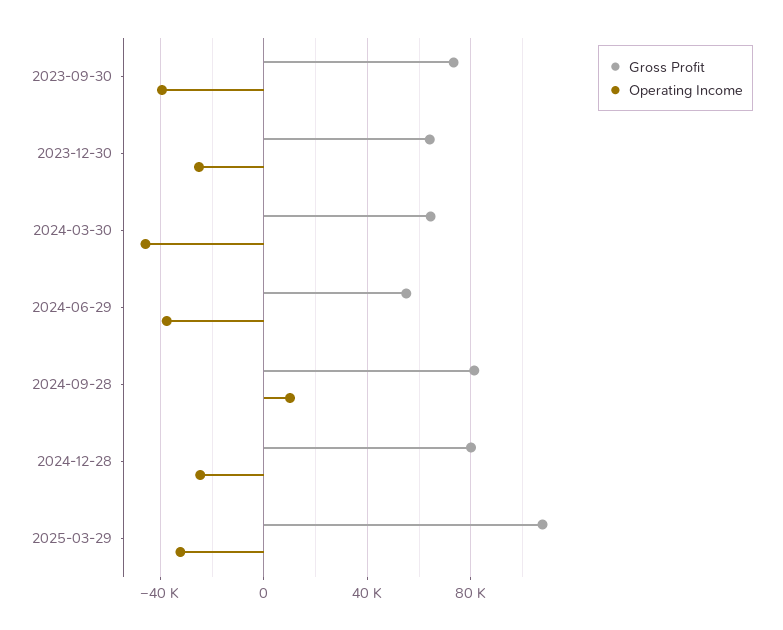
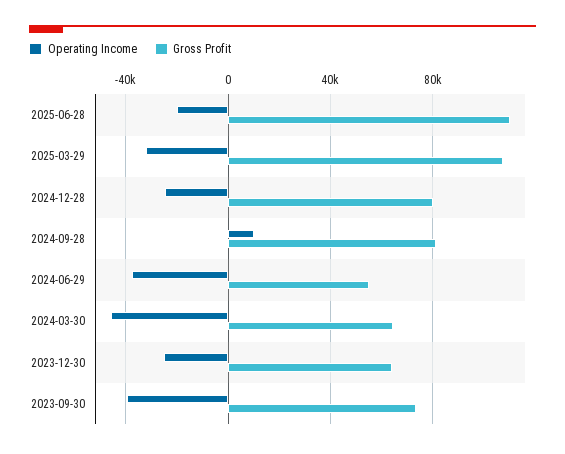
Operating Income, 2025-06-28: none -> -20000
Gross Profit, 2025-06-28: none -> 110000

